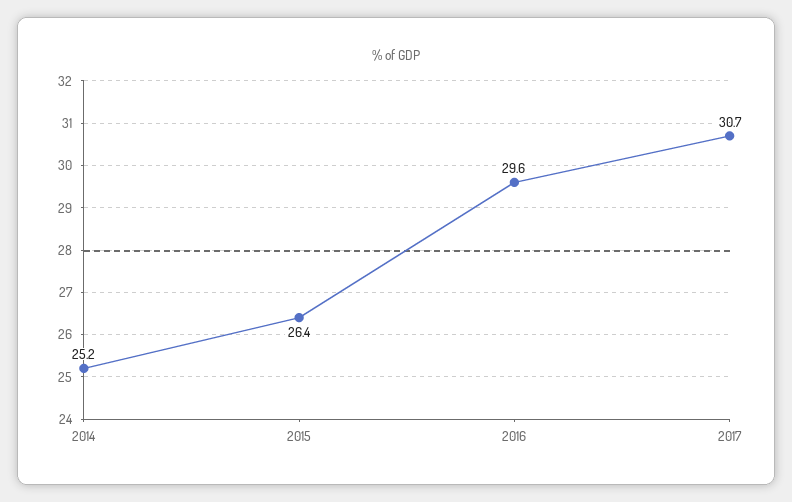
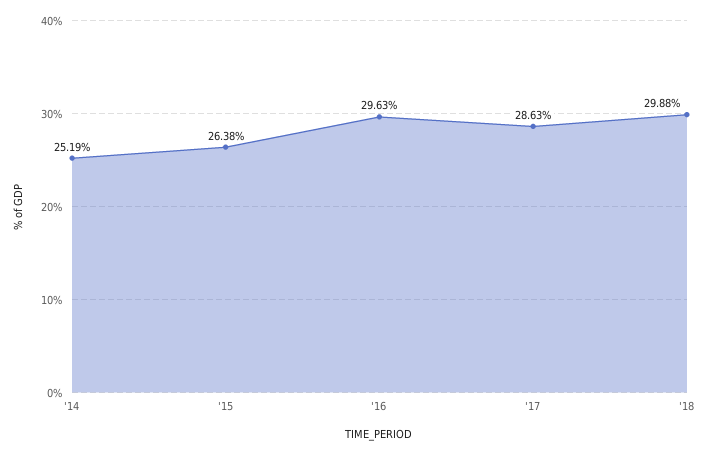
2017: 30.7 -> 28.63
'18: none -> 29.88

